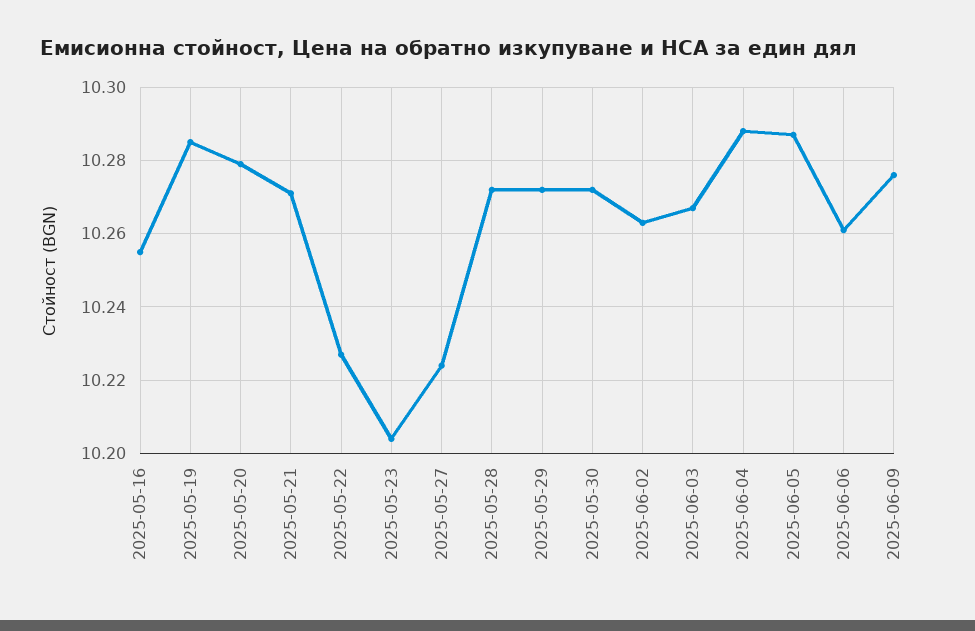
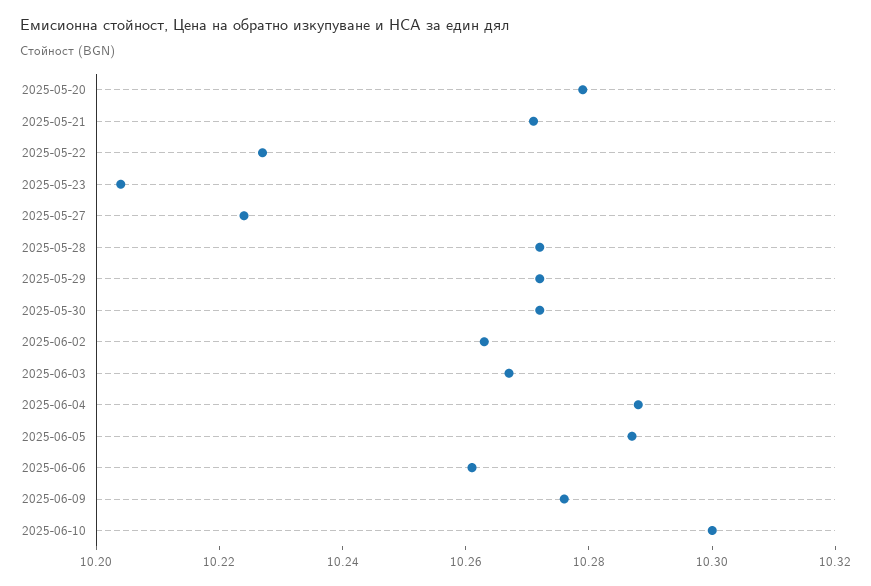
2025-05-16: 10.255 -> none
2025-05-19: 10.285 -> none
2025-06-10: none -> 10.3

